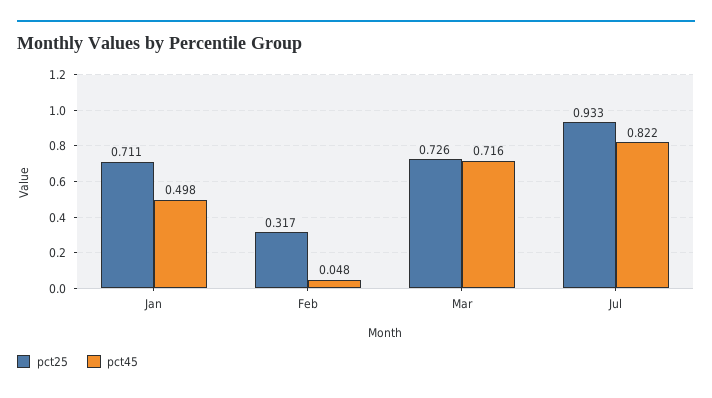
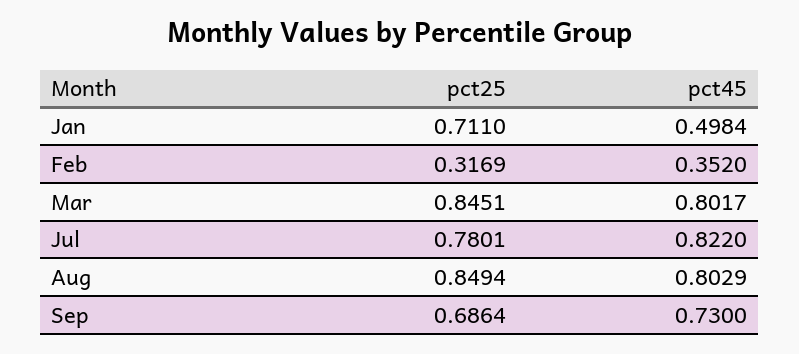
pct45, Feb: 0.048 -> 0.352
pct25, Mar: 0.726 -> 0.8451
pct45, Mar: 0.716 -> 0.8017
pct25, Jul: 0.933 -> 0.7801
pct25, Aug: none -> 0.8494
pct45, Aug: none -> 0.8029
pct25, Sep: none -> 0.6864
pct45, Sep: none -> 0.73

